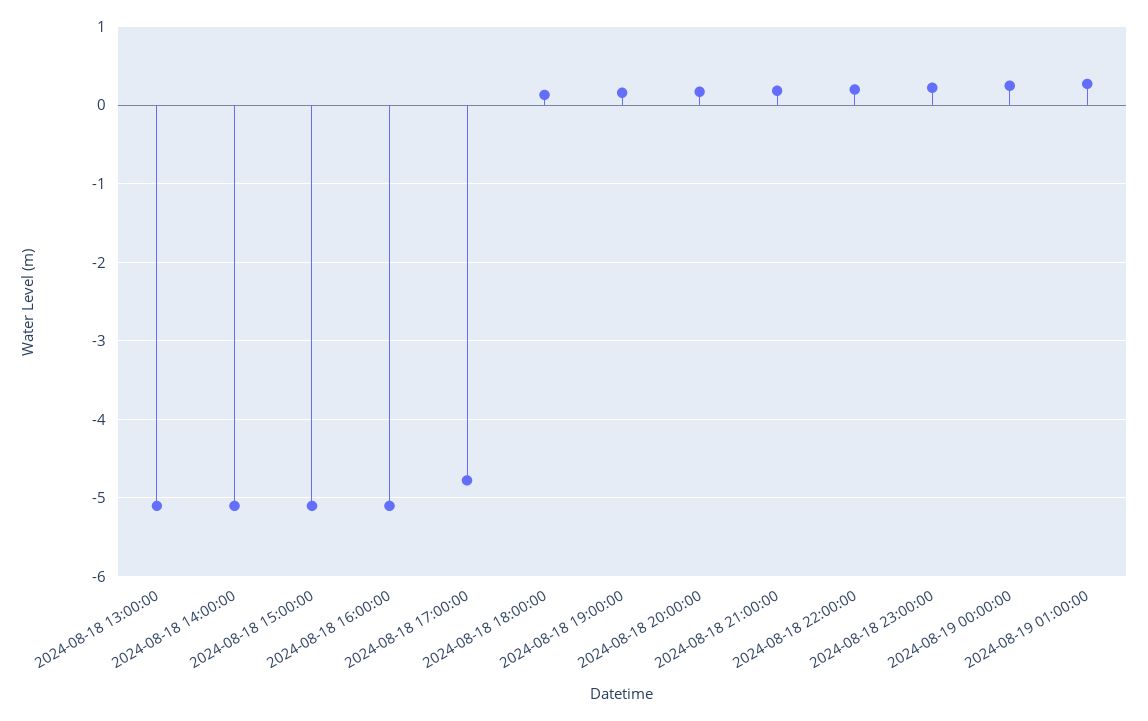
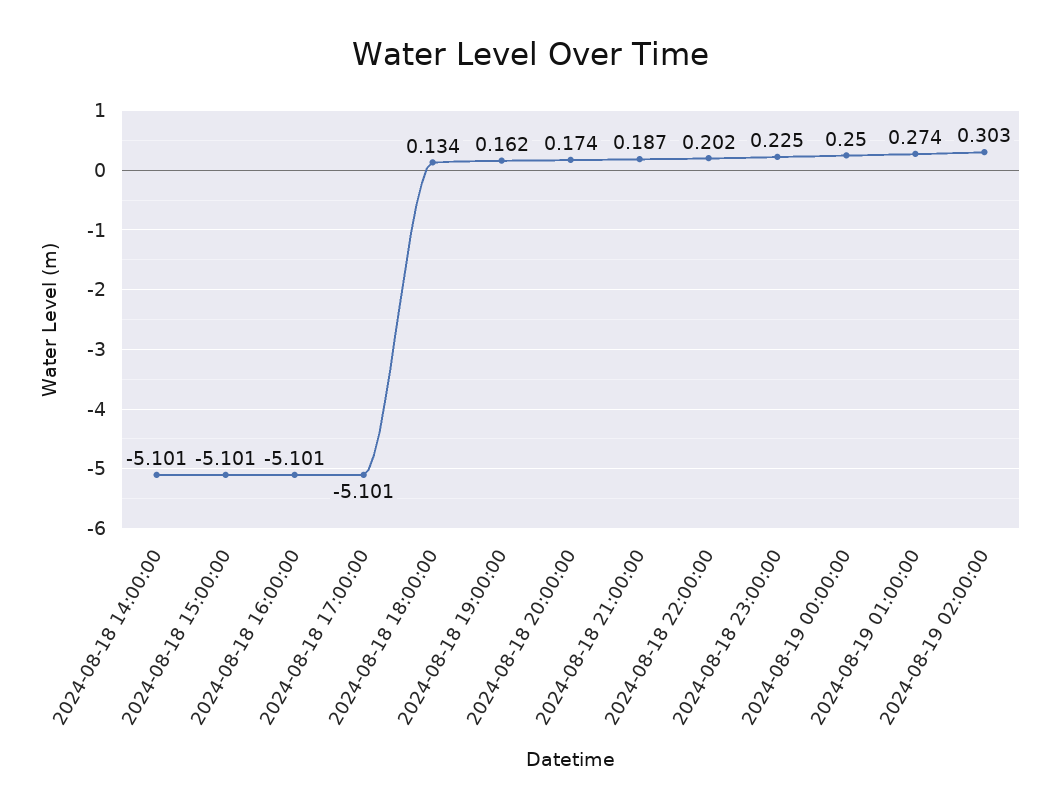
2024-08-18 13:00:00: -5.1 -> none
2024-08-18 17:00:00: -4.8 -> -5.101
2024-08-19 02:00:00: none -> 0.303

